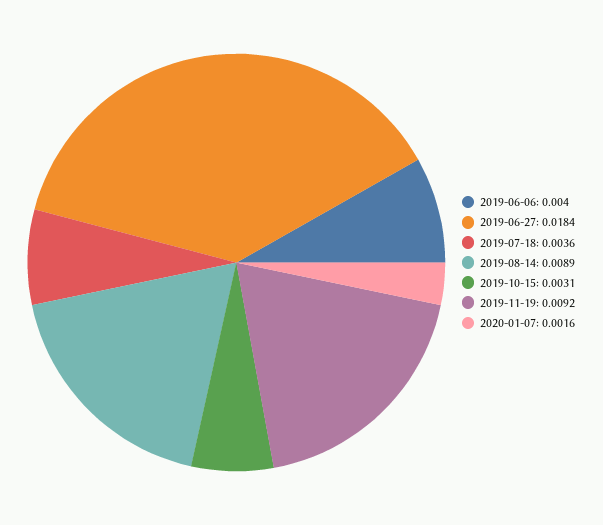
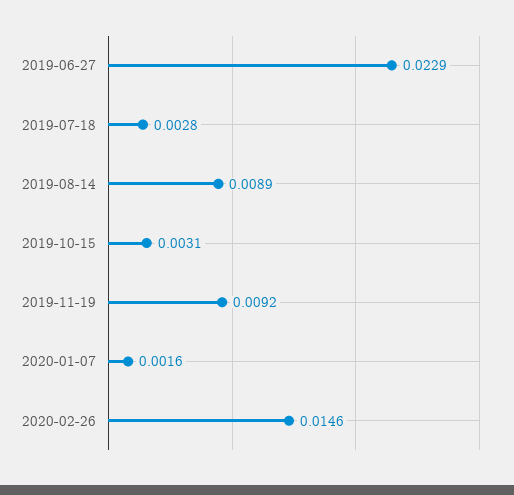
2019-06-06: 0.004 -> none
2019-06-27: 0.0184 -> 0.0229
2019-07-18: 0.0036 -> 0.0028
2020-02-26: none -> 0.0146

